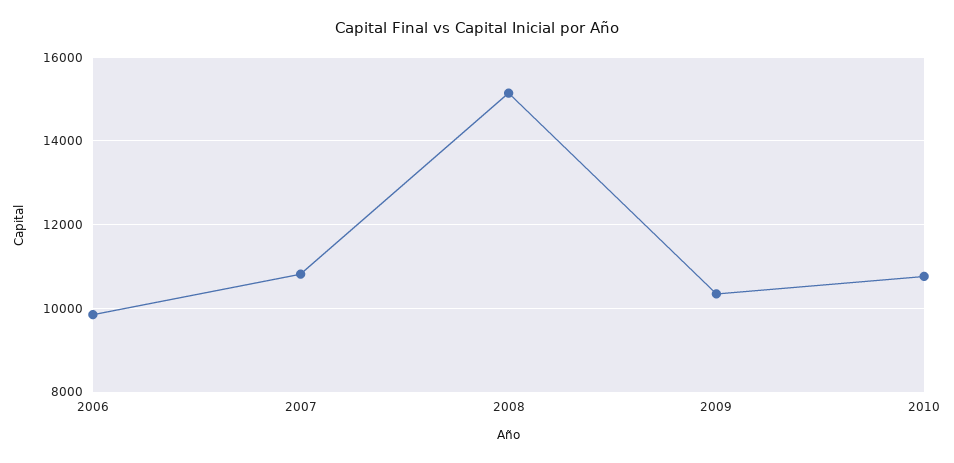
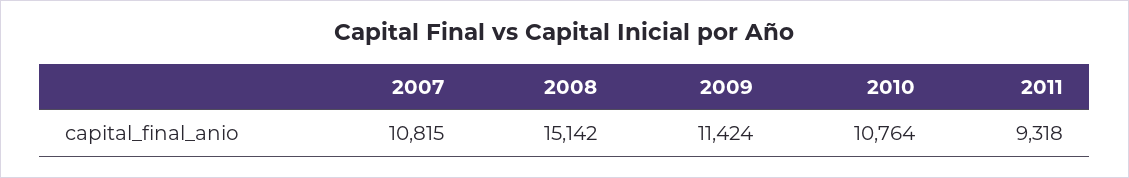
2006: 9800 -> none
2009: 10400 -> 11424
2011: none -> 9318

